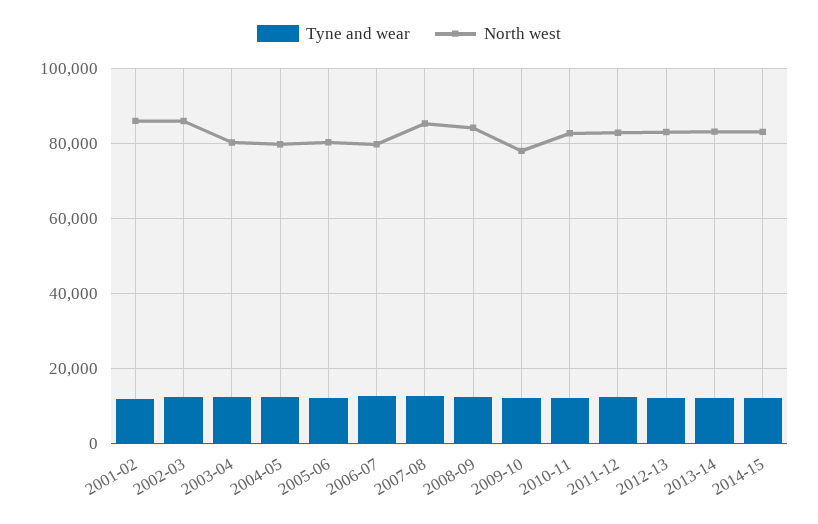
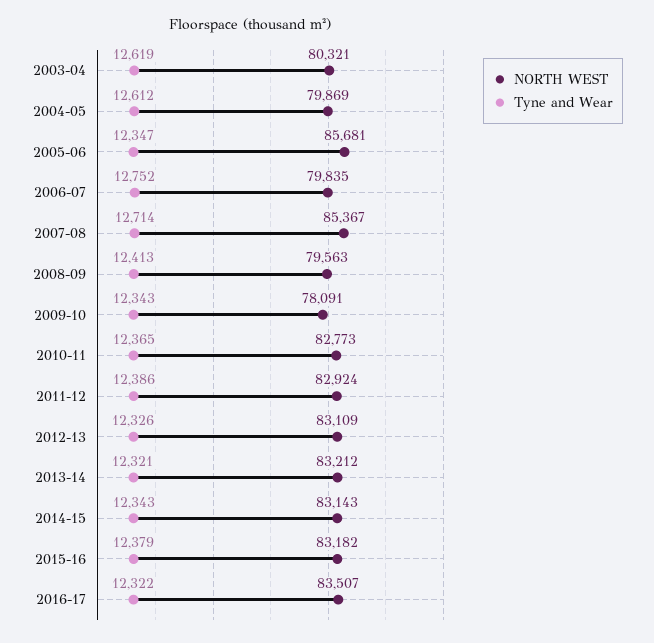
Tyne and wear, 2001-02: 12000 -> none
North west, 2001-02: 86000 -> none
Tyne and wear, 2002-03: 12000 -> none
North west, 2002-03: 86000 -> none
North west, 2005-06: 80000 -> 85681
North west, 2008-09: 84000 -> 79563
North west, 2015-16: none -> 83182
Tyne and wear, 2015-16: none -> 12379
North west, 2016-17: none -> 83507
Tyne and wear, 2016-17: none -> 12322

